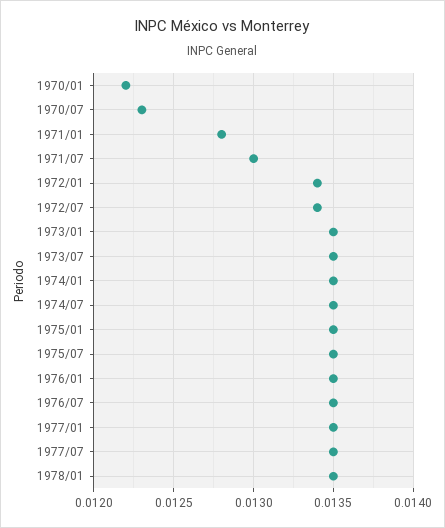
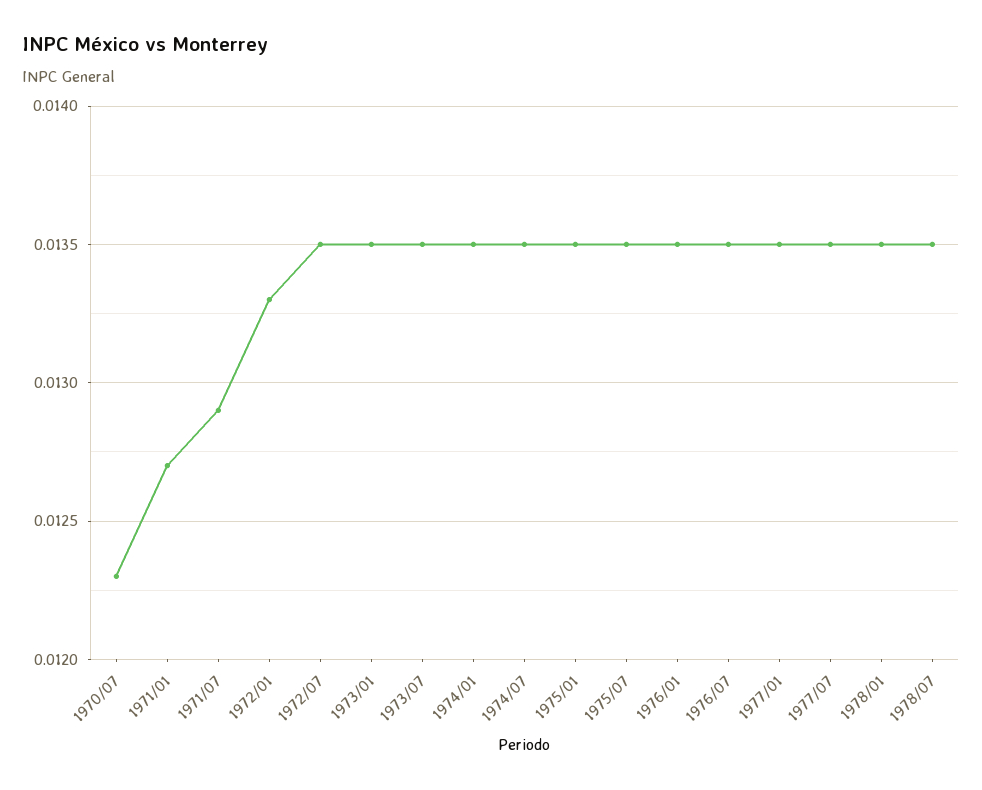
1970/01: 0.0122 -> none
1971/01: 0.0128 -> 0.0127
1971/07: 0.013 -> 0.0129
1972/01: 0.0134 -> 0.0133
1972/07: 0.0134 -> 0.0135
1978/07: none -> 0.0135

